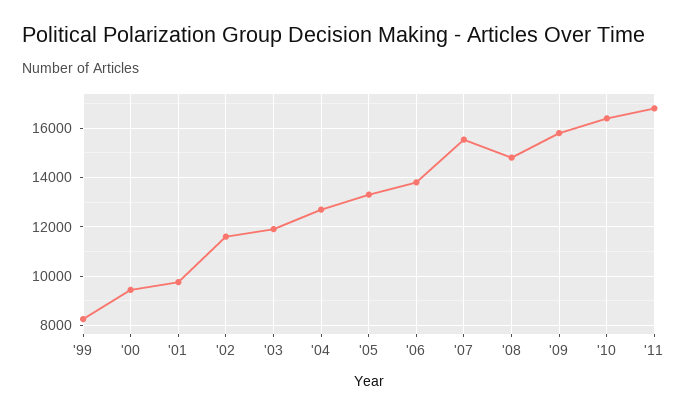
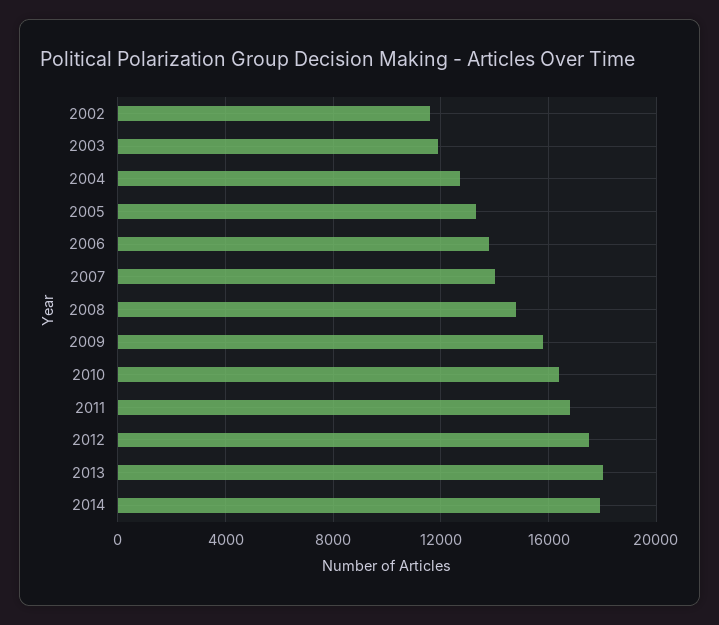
'99: 8250 -> none
'00: 9500 -> none
'01: 9750 -> none
'07: 15500 -> 14000
2012: none -> 17500
2013: none -> 18000
2014: none -> 18000

